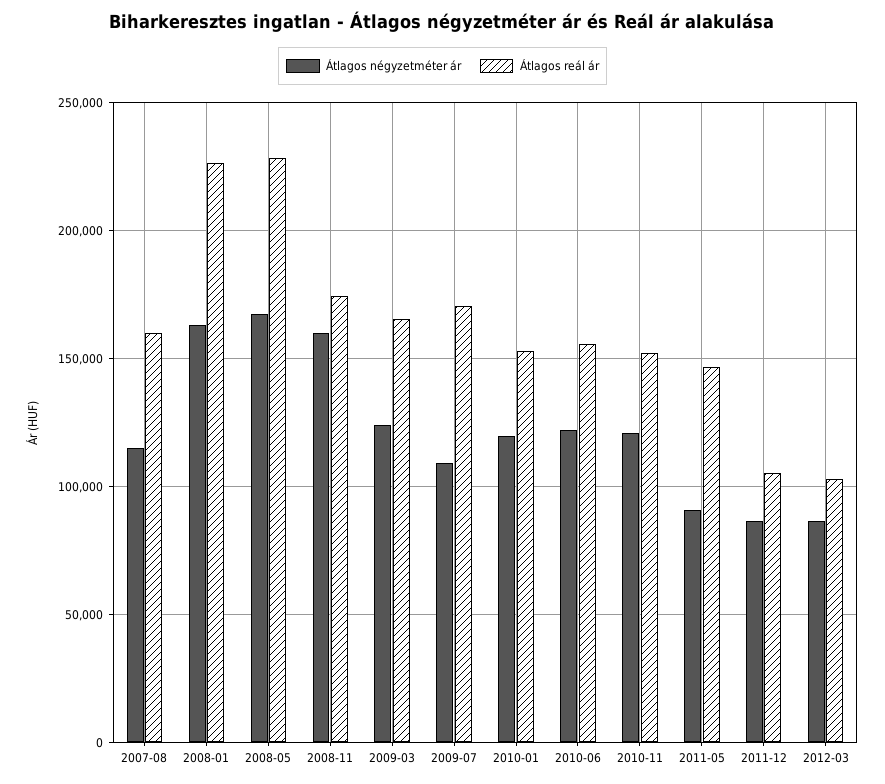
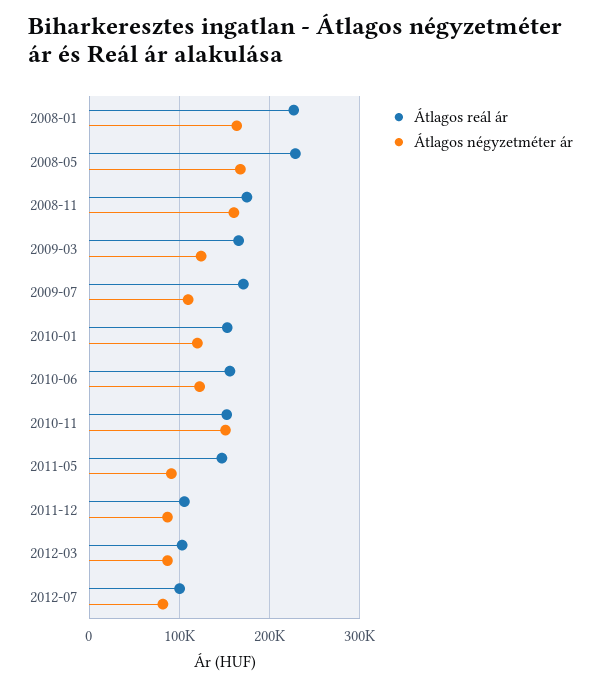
Átlagos négyzetméter ár, 2007-08: 115000 -> none
Átlagos reál ár, 2007-08: 160000 -> none
Átlagos négyzetméter ár, 2010-11: 120000 -> 150000
Átlagos reál ár, 2012-07: none -> 100000
Átlagos négyzetméter ár, 2012-07: none -> 80000

